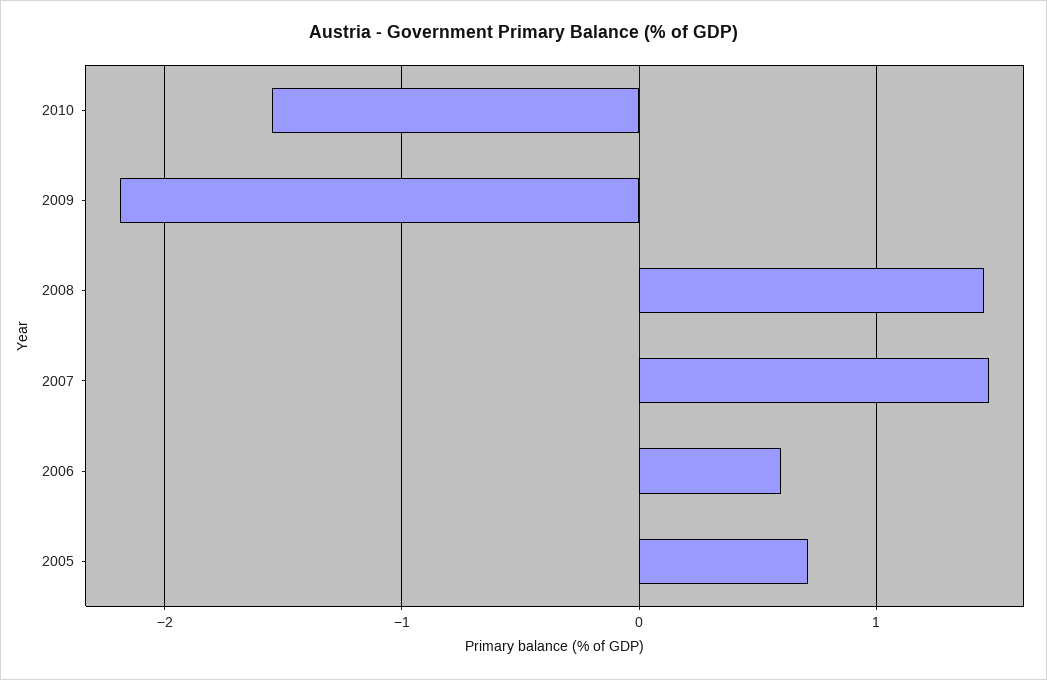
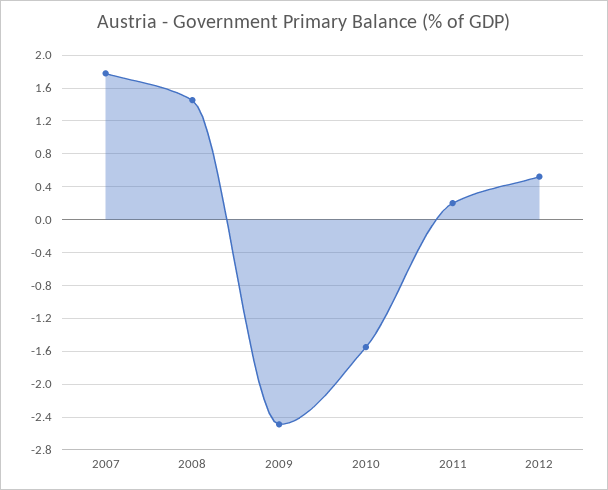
2009: -2.2 -> -2.5
2007: 1.5 -> 1.8
2006: 0.6 -> none
2005: 0.7 -> none
2011: none -> 0.2
2012: none -> 0.5

